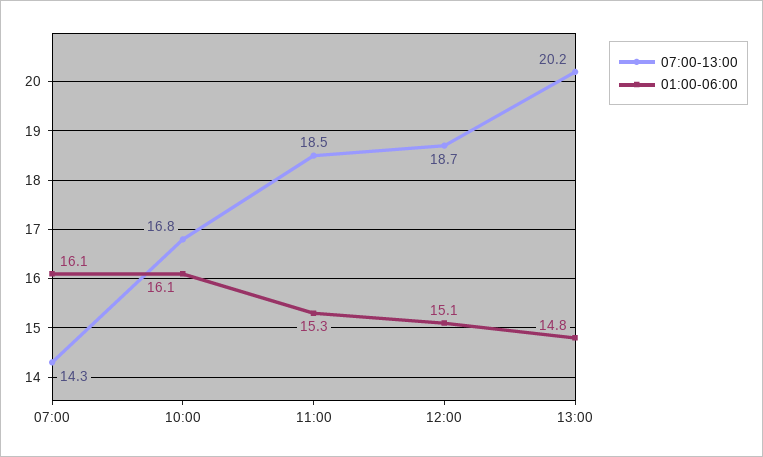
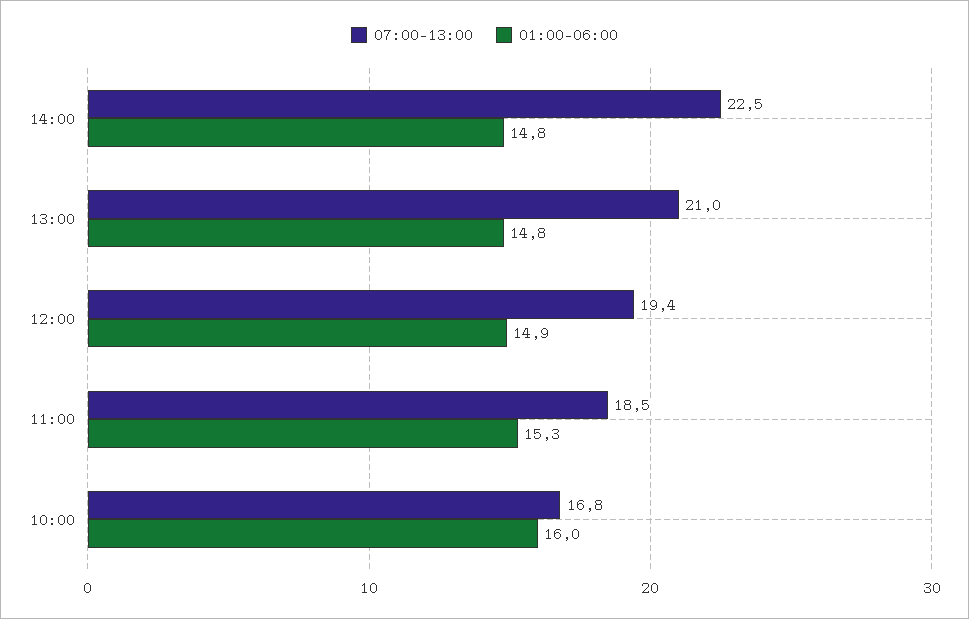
07:00-13:00, 07:00: 14.3 -> none
01:00-06:00, 07:00: 16.1 -> none
01:00-06:00, 10:00: 16.1 -> 16
07:00-13:00, 12:00: 18.7 -> 19.4
01:00-06:00, 12:00: 15.1 -> 14.9
07:00-13:00, 13:00: 20.2 -> 21
07:00-13:00, 14:00: none -> 22.5
01:00-06:00, 14:00: none -> 14.8

